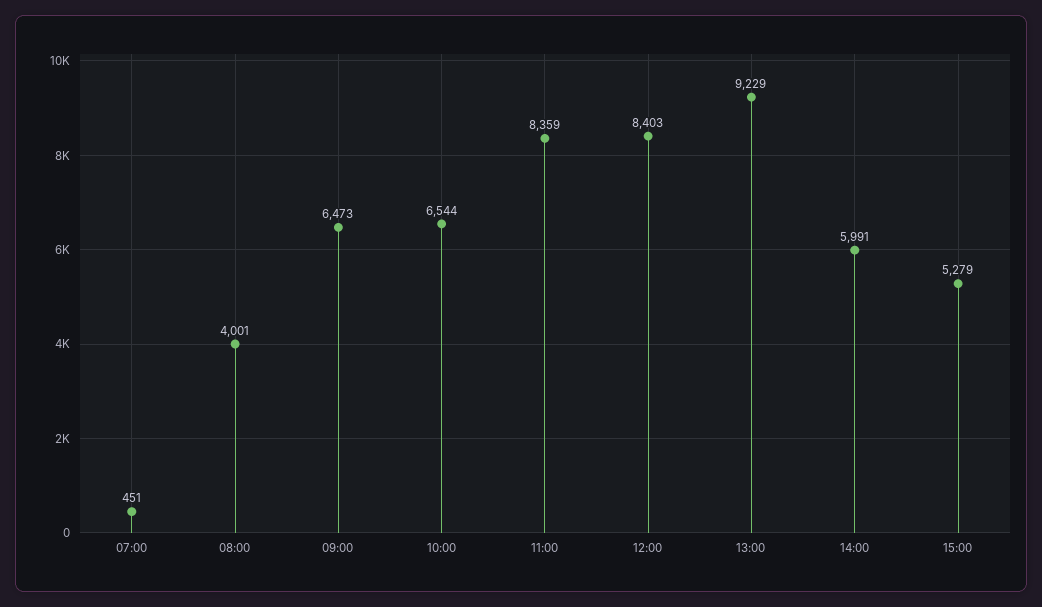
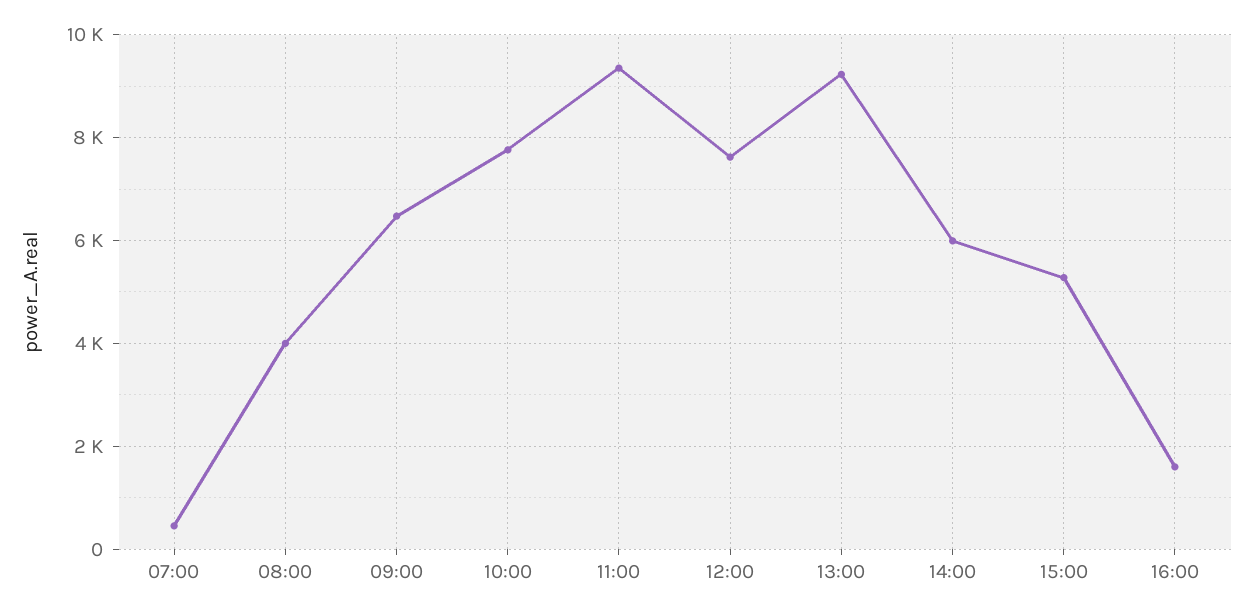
10:00: 6544 -> 7800
11:00: 8359 -> 9400
12:00: 8403 -> 7600
16:00: none -> 1600

